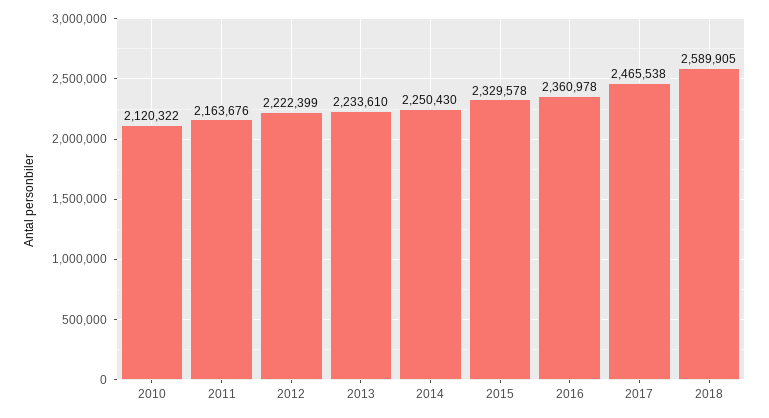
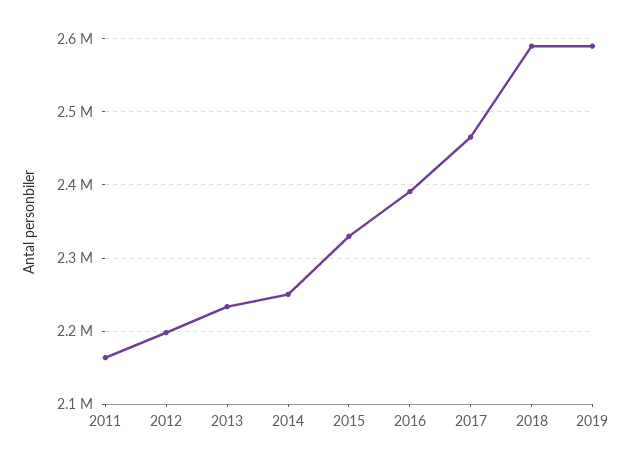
2010: 2120322 -> none
2012: 2222399 -> 2200000
2016: 2360978 -> 2390000
2019: none -> 2590000

